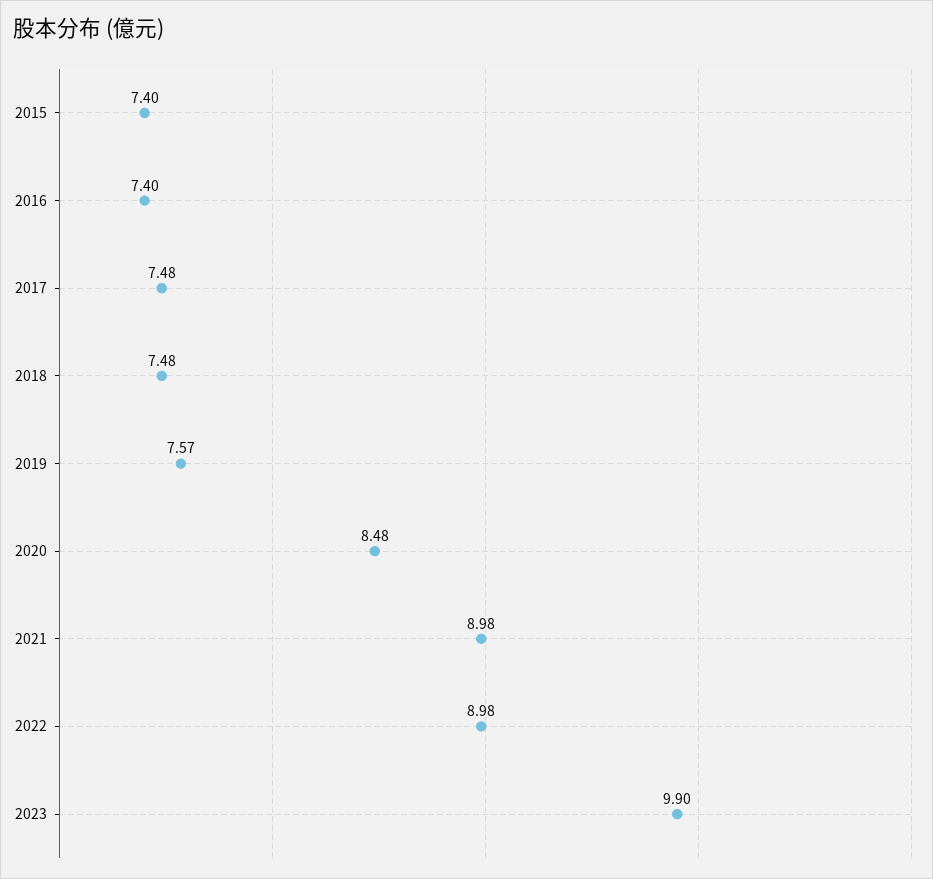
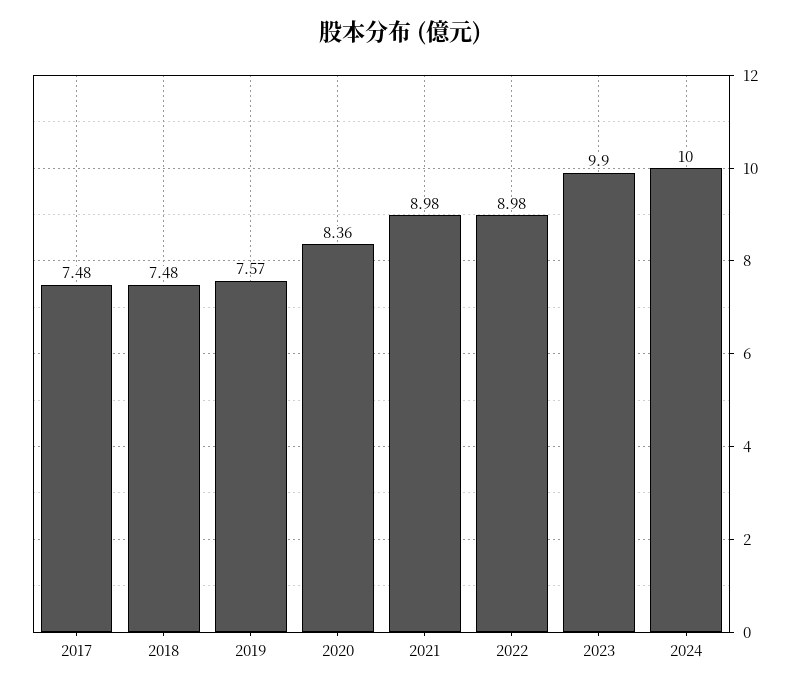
2015: 7.4 -> none
2016: 7.4 -> none
2020: 8.48 -> 8.36
2024: none -> 10

